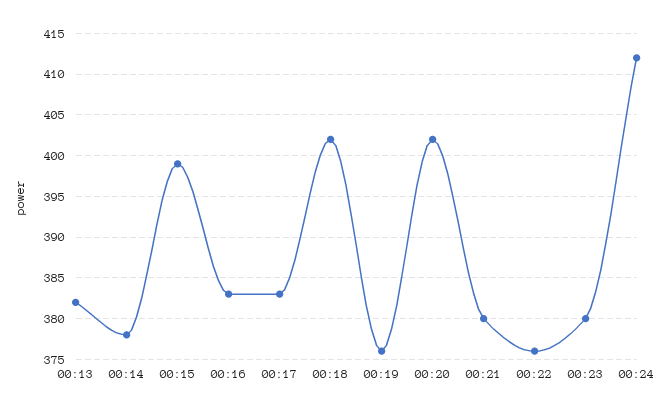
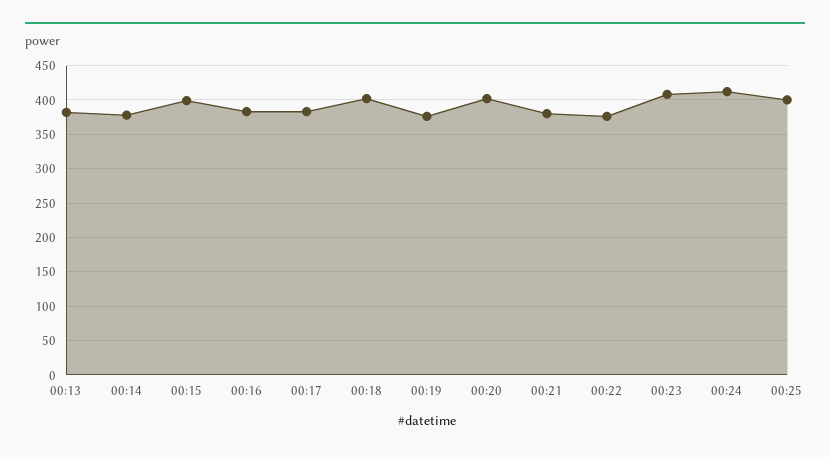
00:23: 380 -> 410
00:25: none -> 400

